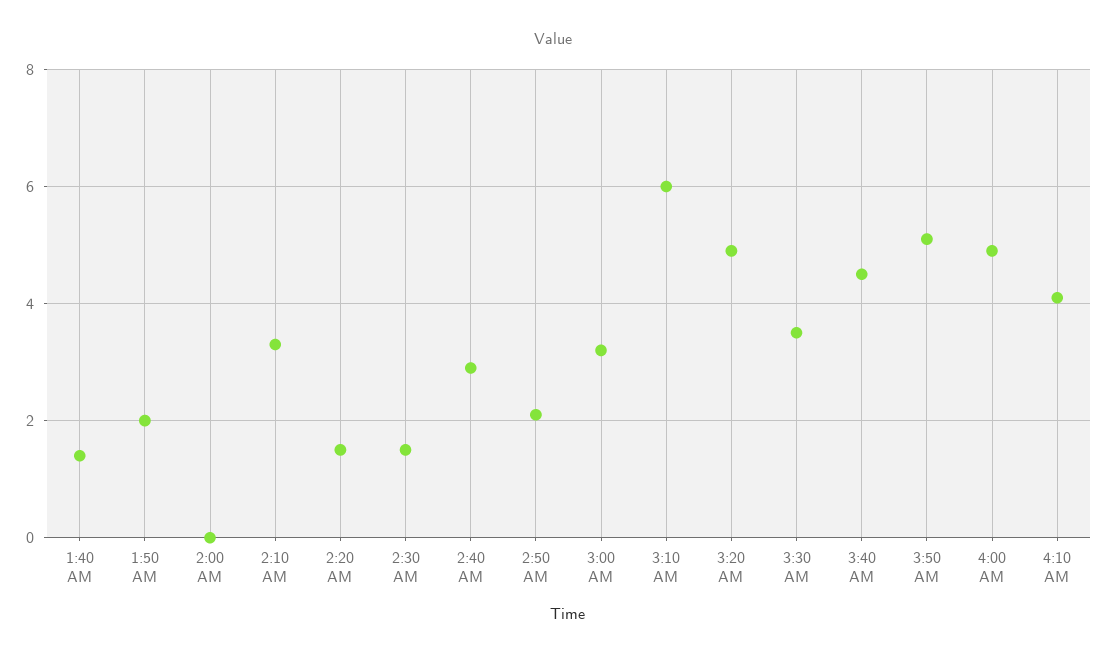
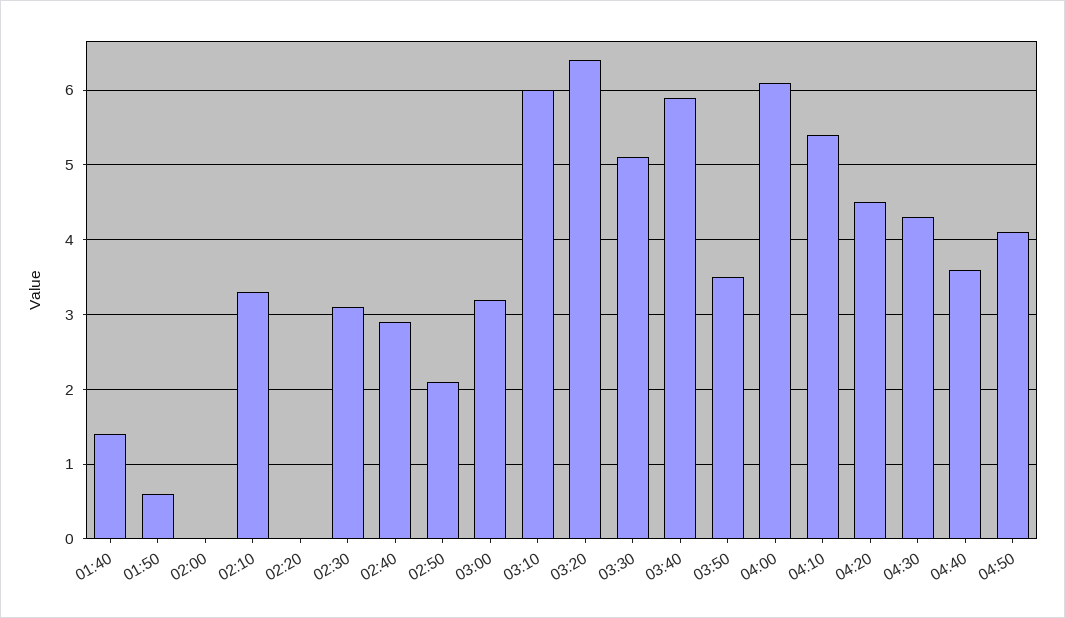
1:50 AM: 2 -> 0.6
2:20 AM: 1.5 -> 0
2:30 AM: 1.5 -> 3.1
3:20 AM: 5 -> 6.4
3:30 AM: 3.5 -> 5.1
3:40 AM: 4.5 -> 5.9
3:50 AM: 5 -> 3.5
4:00 AM: 5 -> 6.1
4:10 AM: 4 -> 5.4
04:20: none -> 4.5
04:30: none -> 4.3
04:40: none -> 3.6
04:50: none -> 4.1

